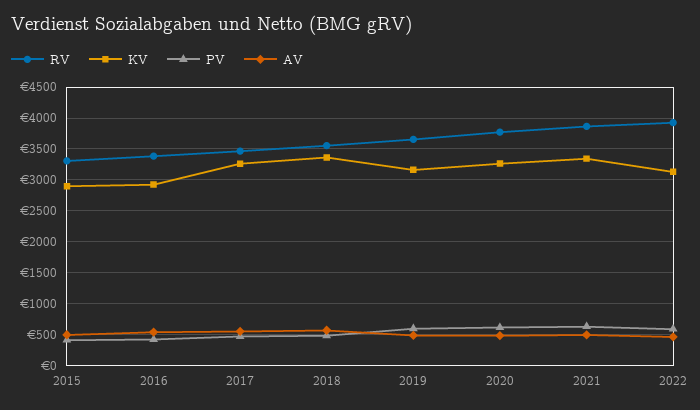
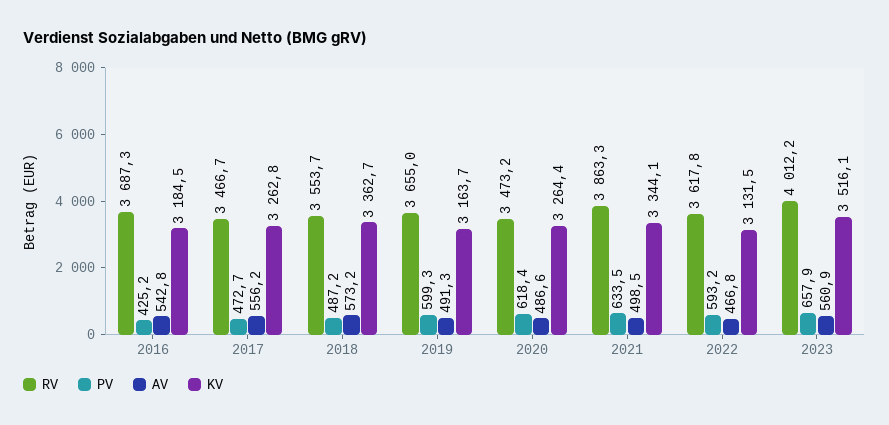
RV, 2015: 3300 -> none
KV, 2015: 2900 -> none
PV, 2015: 400 -> none
AV, 2015: 500 -> none
RV, 2016: 3400 -> 3687.3
KV, 2016: 2900 -> 3184.5
RV, 2020: 3800 -> 3473.2
RV, 2022: 3900 -> 3617.8
RV, 2023: none -> 4012.2
PV, 2023: none -> 657.9
AV, 2023: none -> 560.9
KV, 2023: none -> 3516.1

